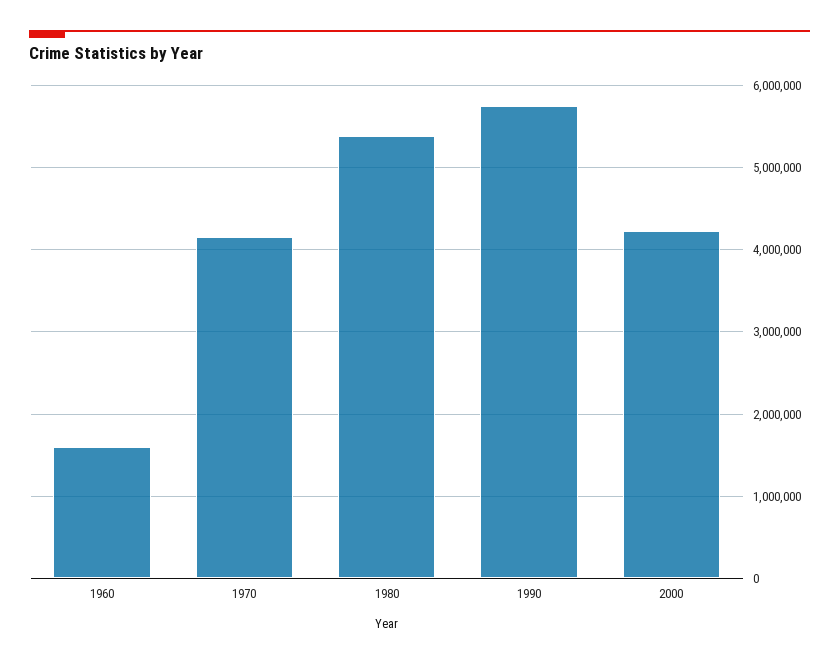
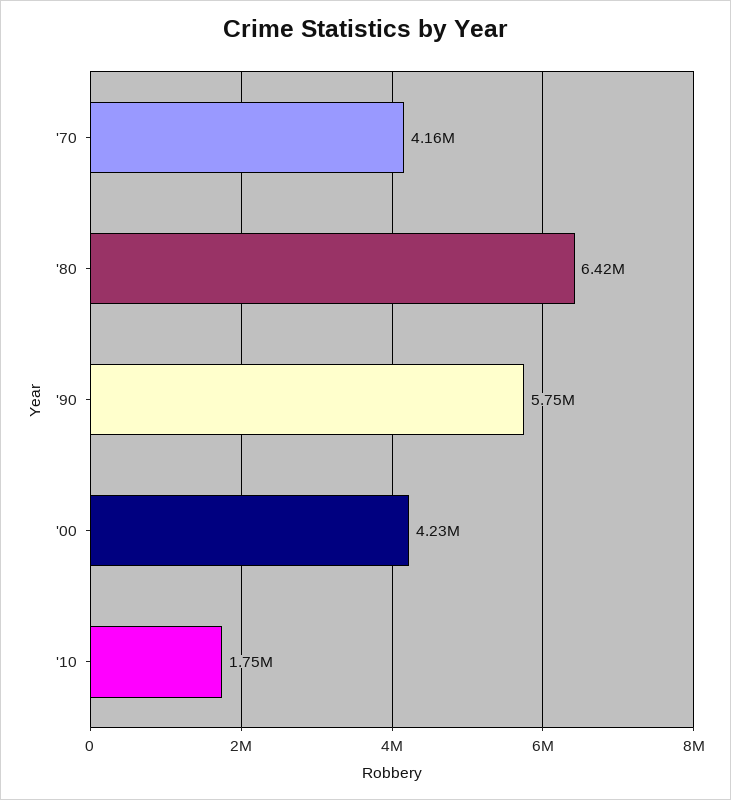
1960: 1600000 -> none
1980: 5400000 -> 6420000
'10: none -> 1750000

